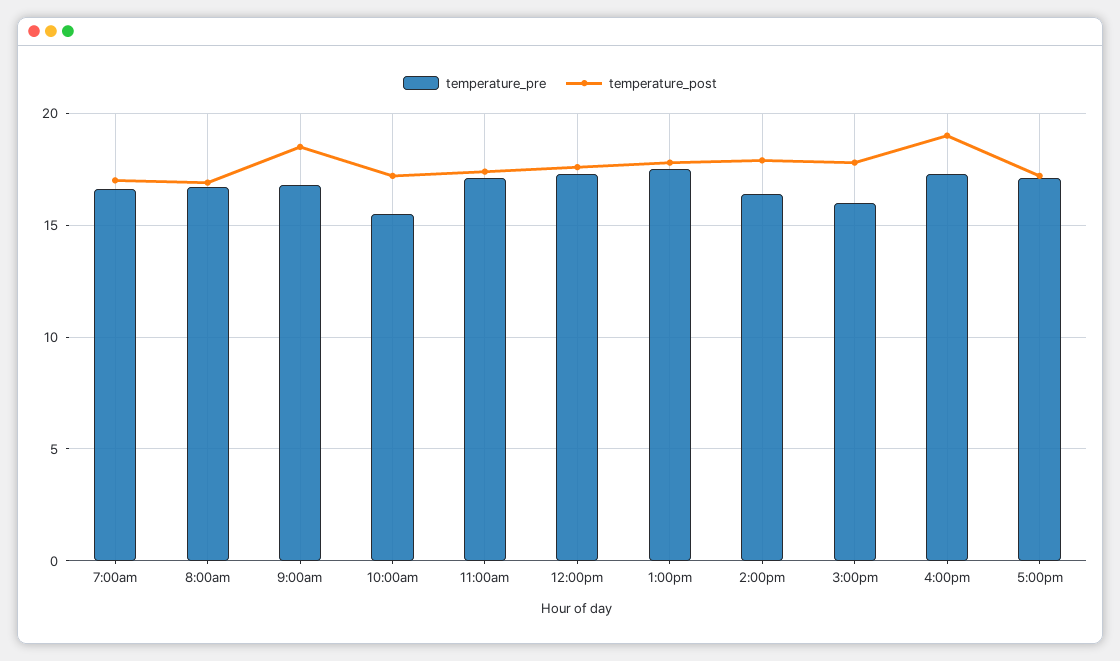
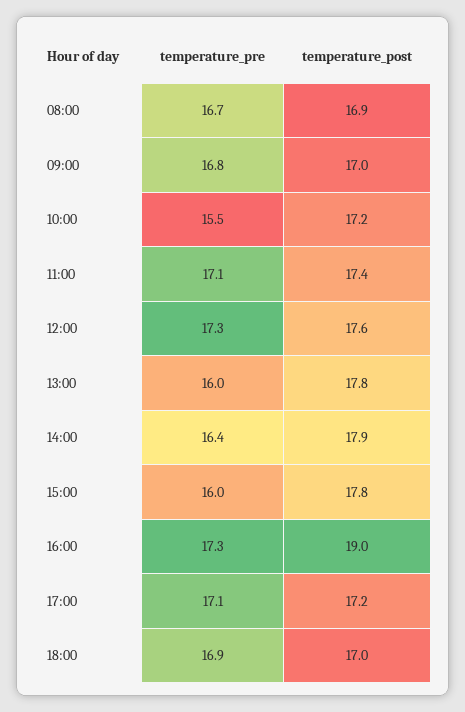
temperature_pre, 7:00am: 16.5 -> none
temperature_post, 7:00am: 17 -> none
temperature_post, 9:00am: 18.5 -> 17
temperature_pre, 1:00pm: 17.5 -> 16
temperature_pre, 18:00: none -> 16.9
temperature_post, 18:00: none -> 17

